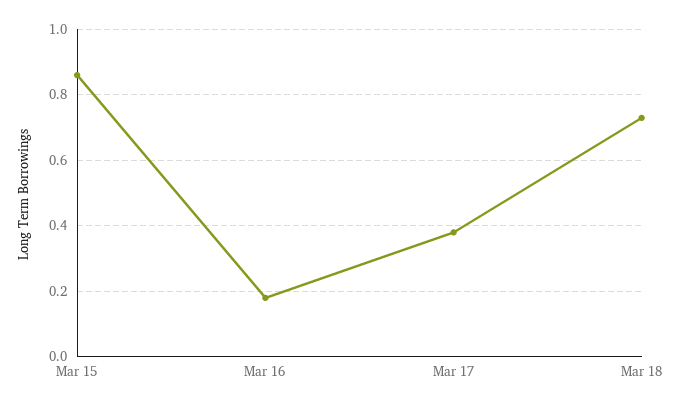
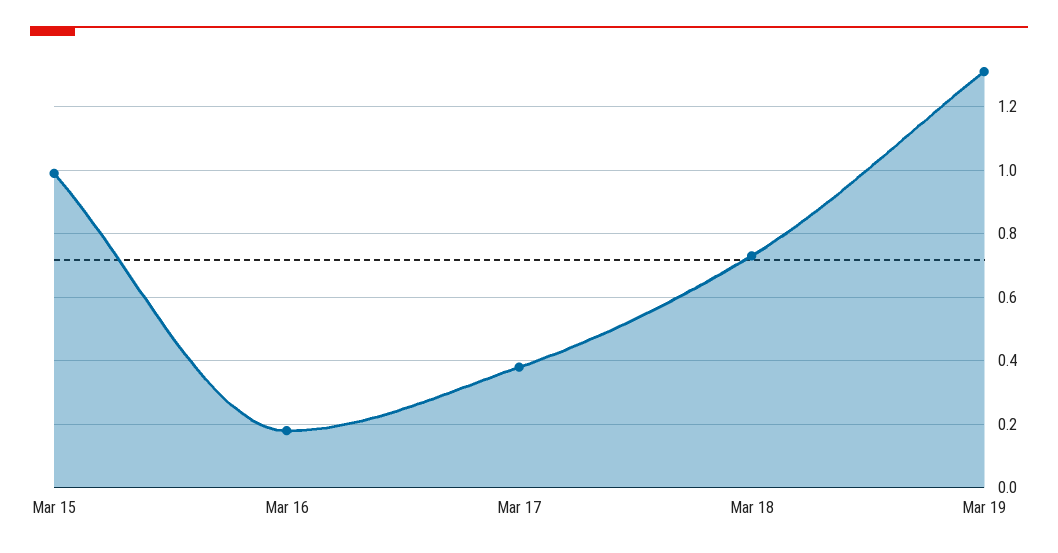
Mar 15: 0.85 -> 1
Mar 19: none -> 1.3

